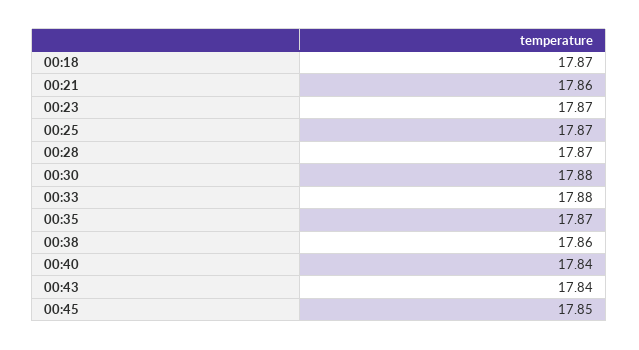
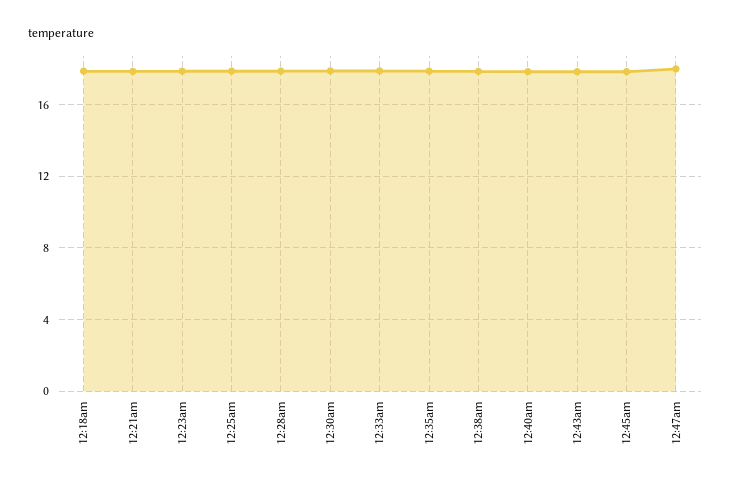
12:47am: none -> 18

